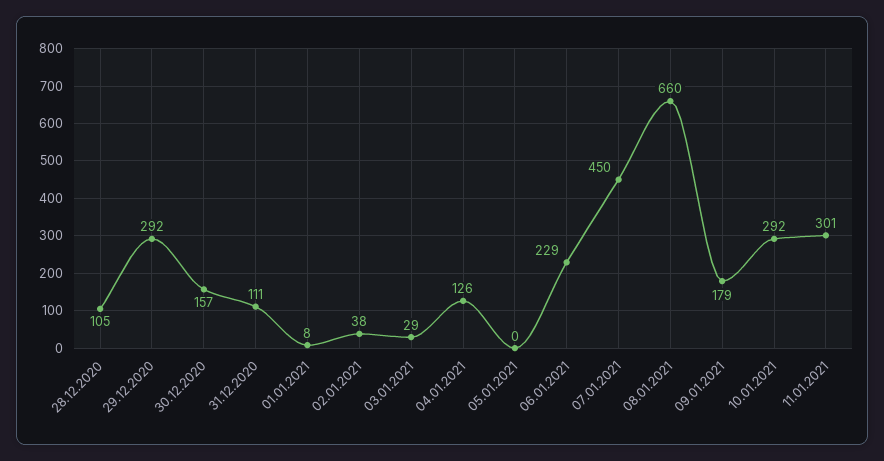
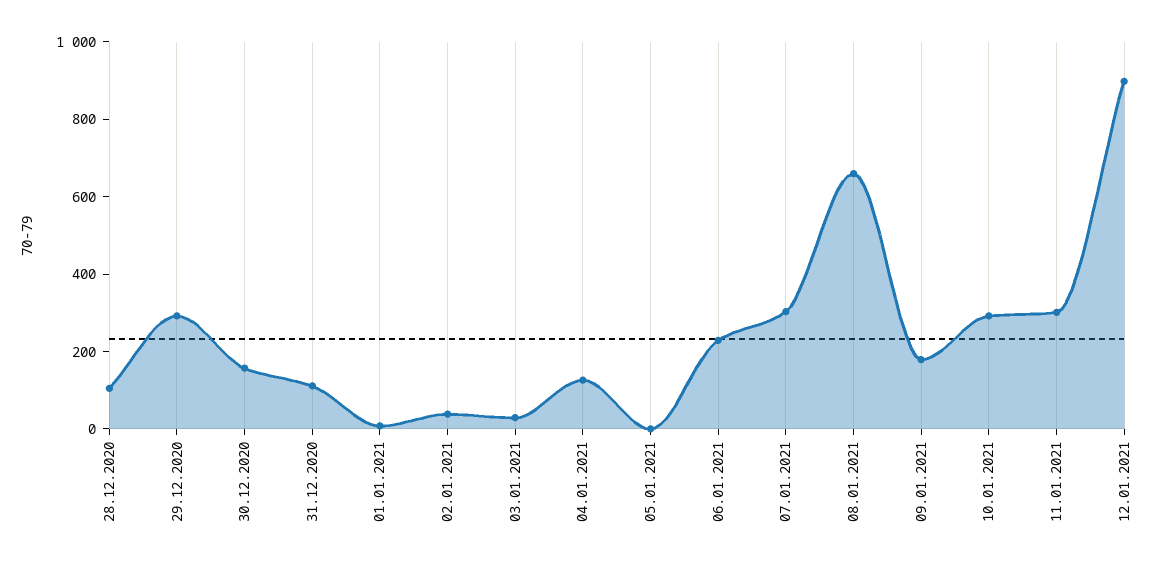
07.01.2021: 450 -> 300
12.01.2021: none -> 900

